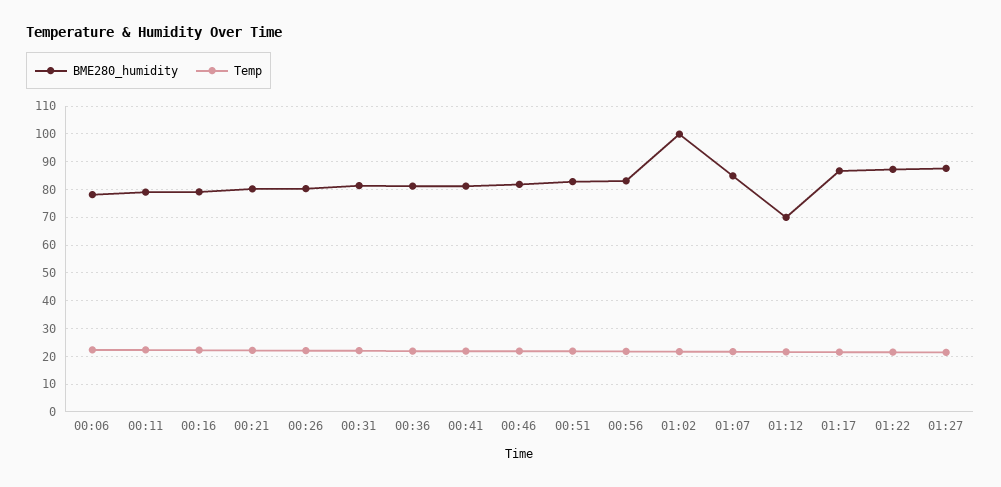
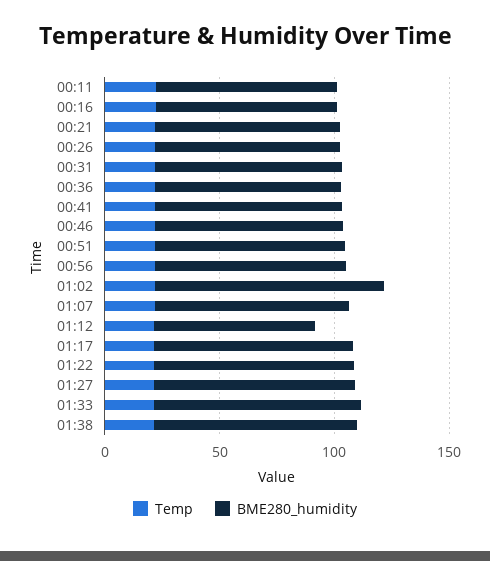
BME280_humidity, 00:06: 77.5 -> none
Temp, 00:06: 22.5 -> none
Temp, 01:33: none -> 20
BME280_humidity, 01:33: none -> 90
Temp, 01:38: none -> 20
BME280_humidity, 01:38: none -> 90

